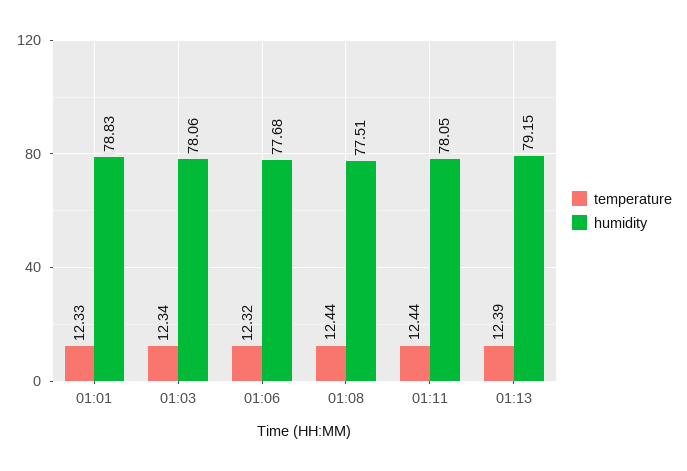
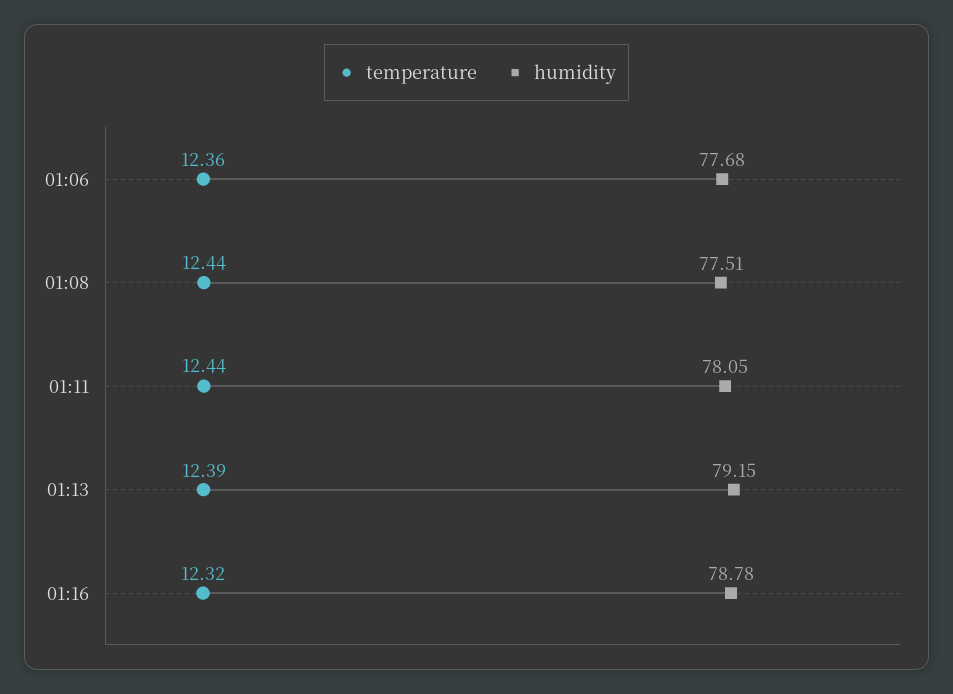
temperature, 01:01: 12.33 -> none
humidity, 01:01: 78.83 -> none
temperature, 01:03: 12.34 -> none
humidity, 01:03: 78.06 -> none
temperature, 01:06: 12.32 -> 12.36
temperature, 01:16: none -> 12.32
humidity, 01:16: none -> 78.78

